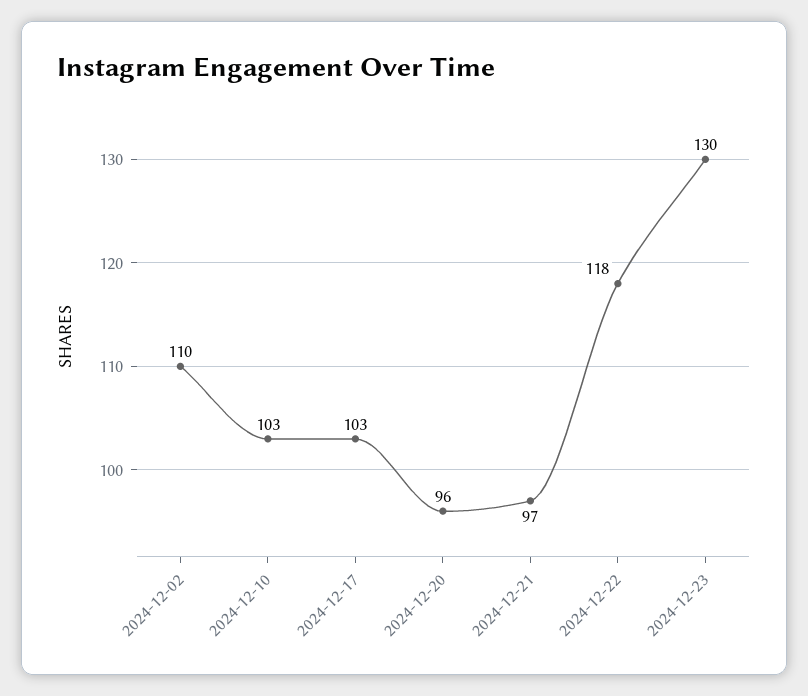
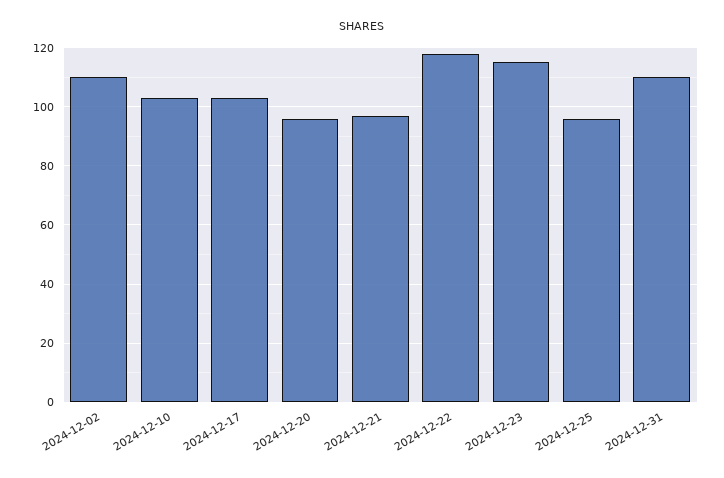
2024-12-23: 130 -> 115
2024-12-25: none -> 95
2024-12-31: none -> 110

